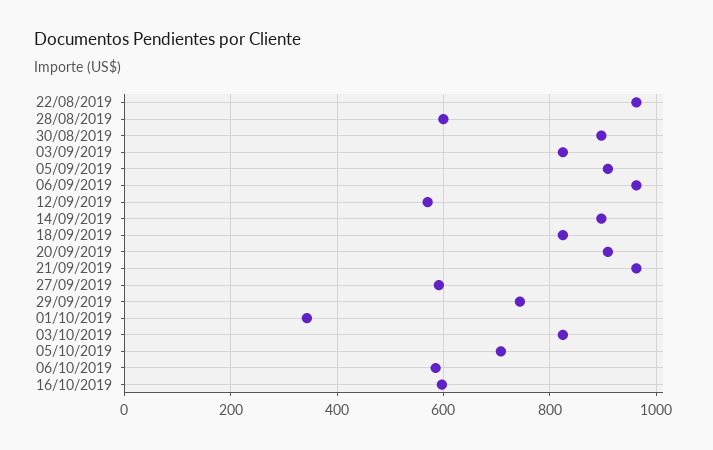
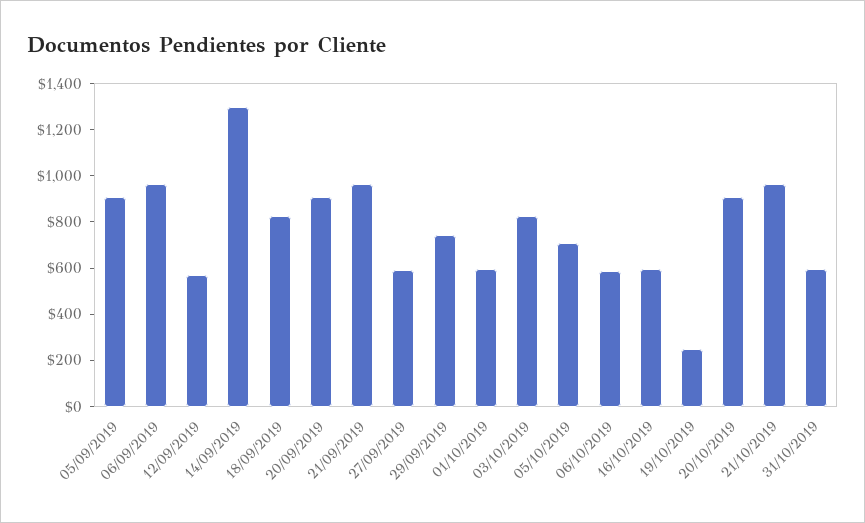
22/08/2019: 960 -> none
28/08/2019: 600 -> none
30/08/2019: 900 -> none
03/09/2019: 820 -> none
14/09/2019: 900 -> 1300
01/10/2019: 340 -> 600
19/10/2019: none -> 250
20/10/2019: none -> 900
21/10/2019: none -> 950
31/10/2019: none -> 600

